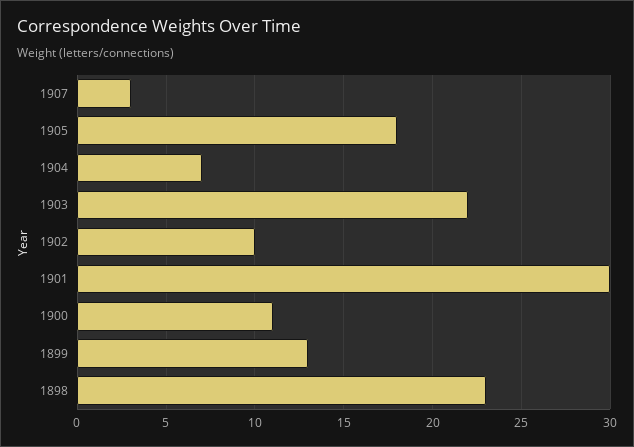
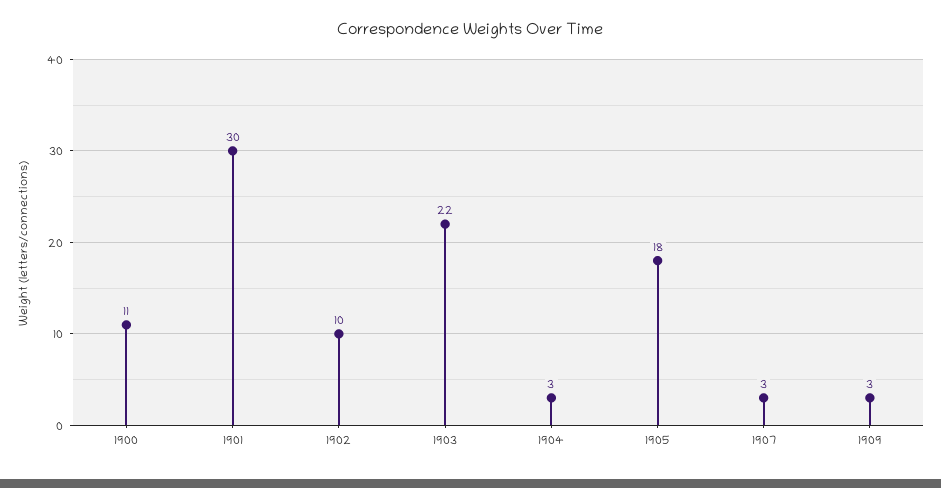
1904: 7 -> 3
1899: 13 -> none
1898: 23 -> none
1909: none -> 3

